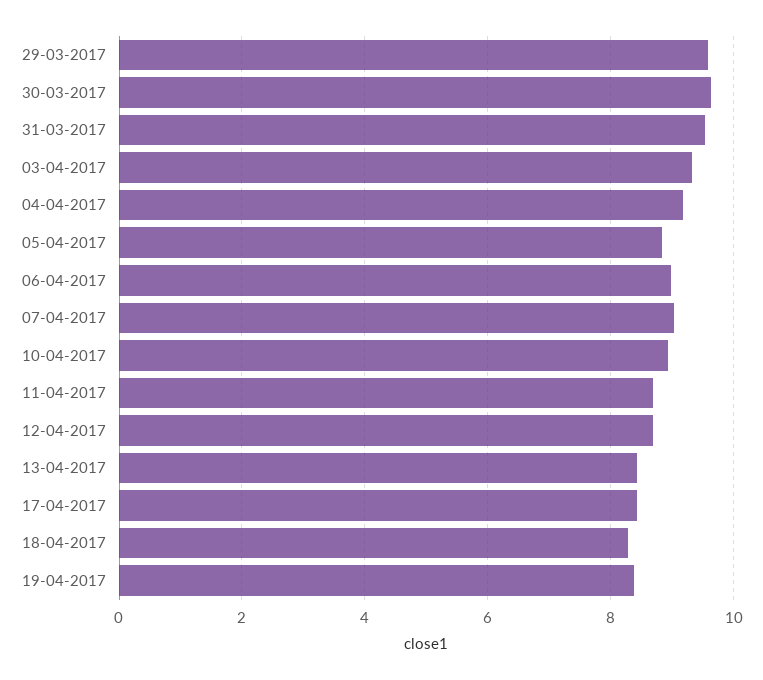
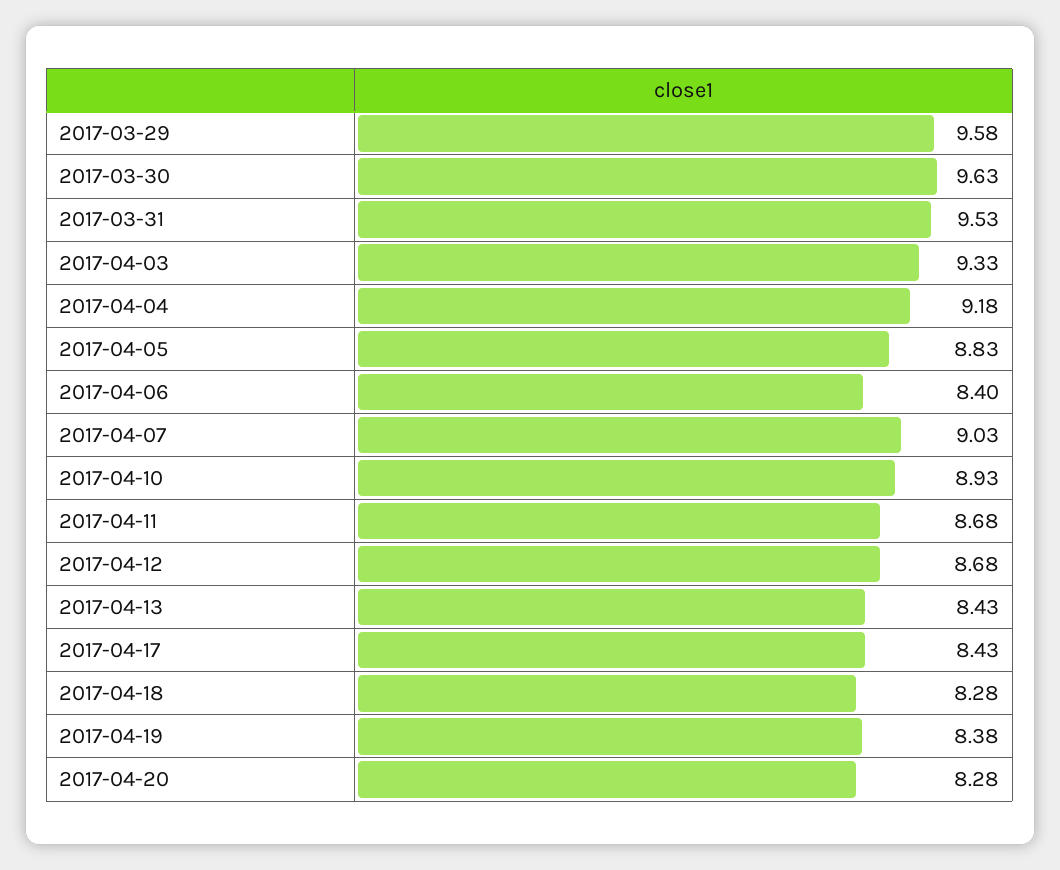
06-04-2017: 9 -> 8.4
2017-04-20: none -> 8.28

